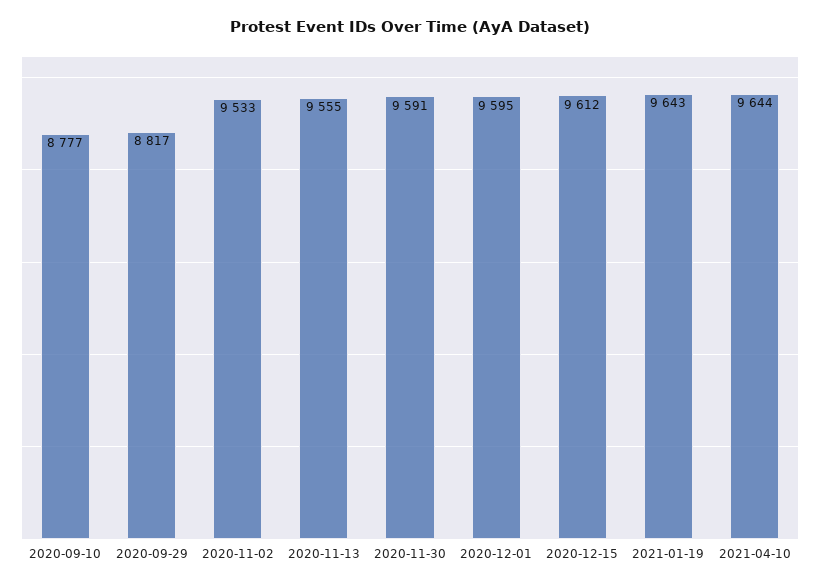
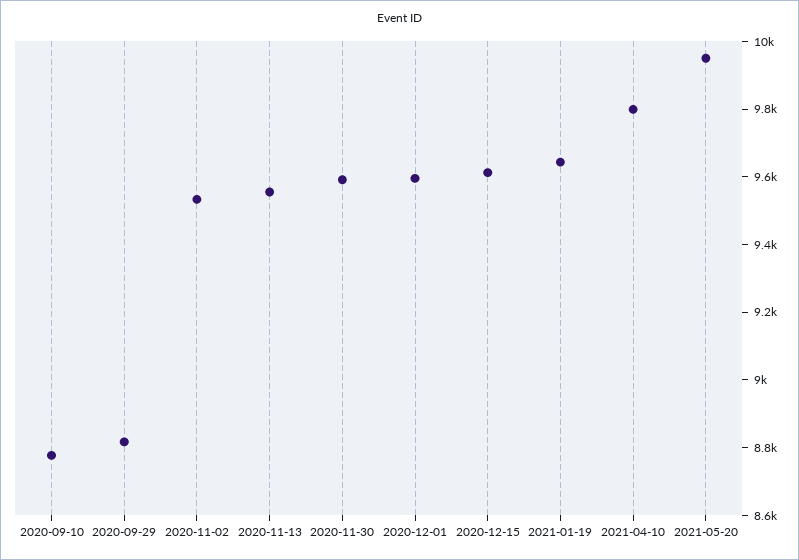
2021-04-10: 9644 -> 9800
2021-05-20: none -> 9950

